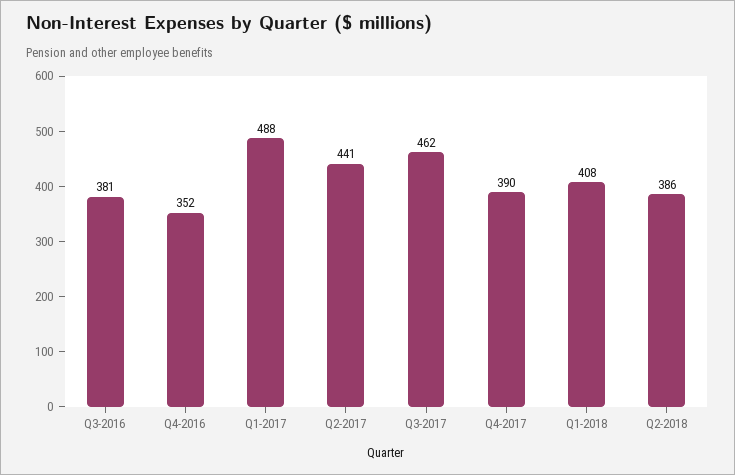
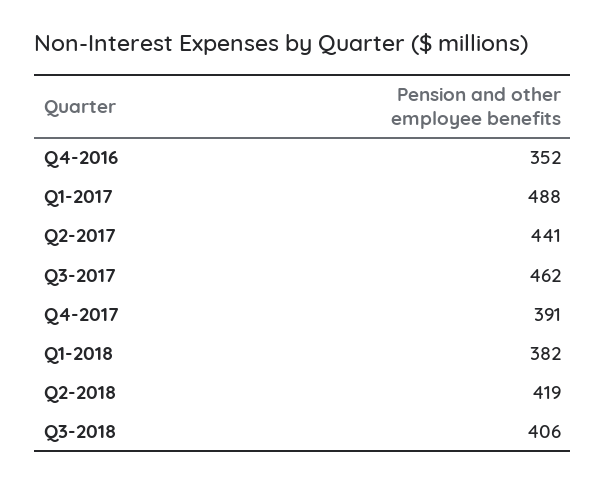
Q3-2016: 381 -> none
Q4-2017: 390 -> 391
Q1-2018: 408 -> 382
Q2-2018: 386 -> 419
Q3-2018: none -> 406

